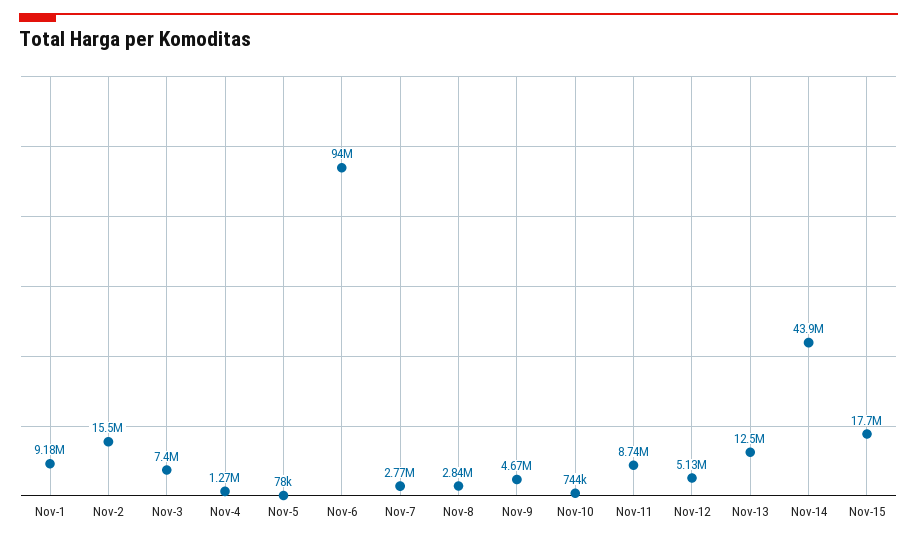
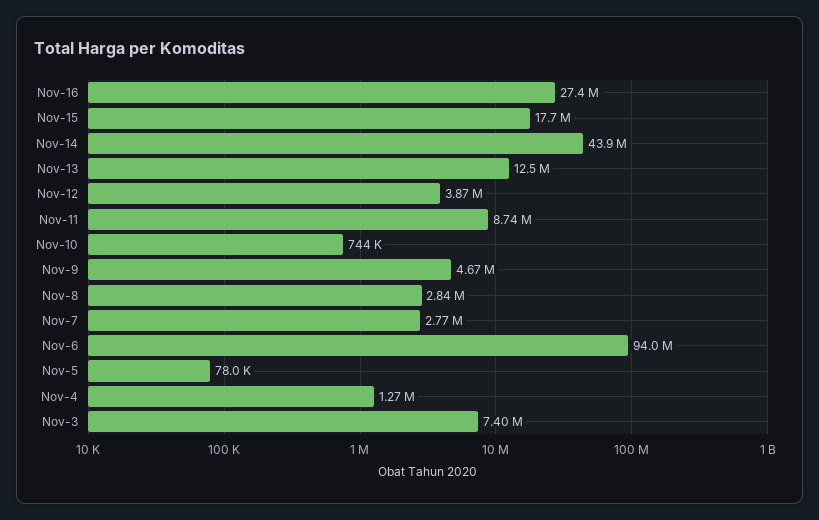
Nov-1: 9180000 -> none
Nov-2: 15500000 -> none
Nov-12: 5130000 -> 3870000
Nov-16: none -> 27400000

